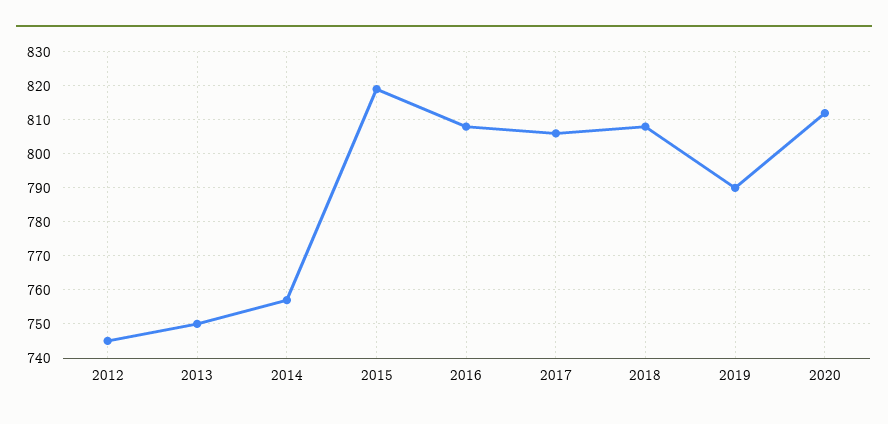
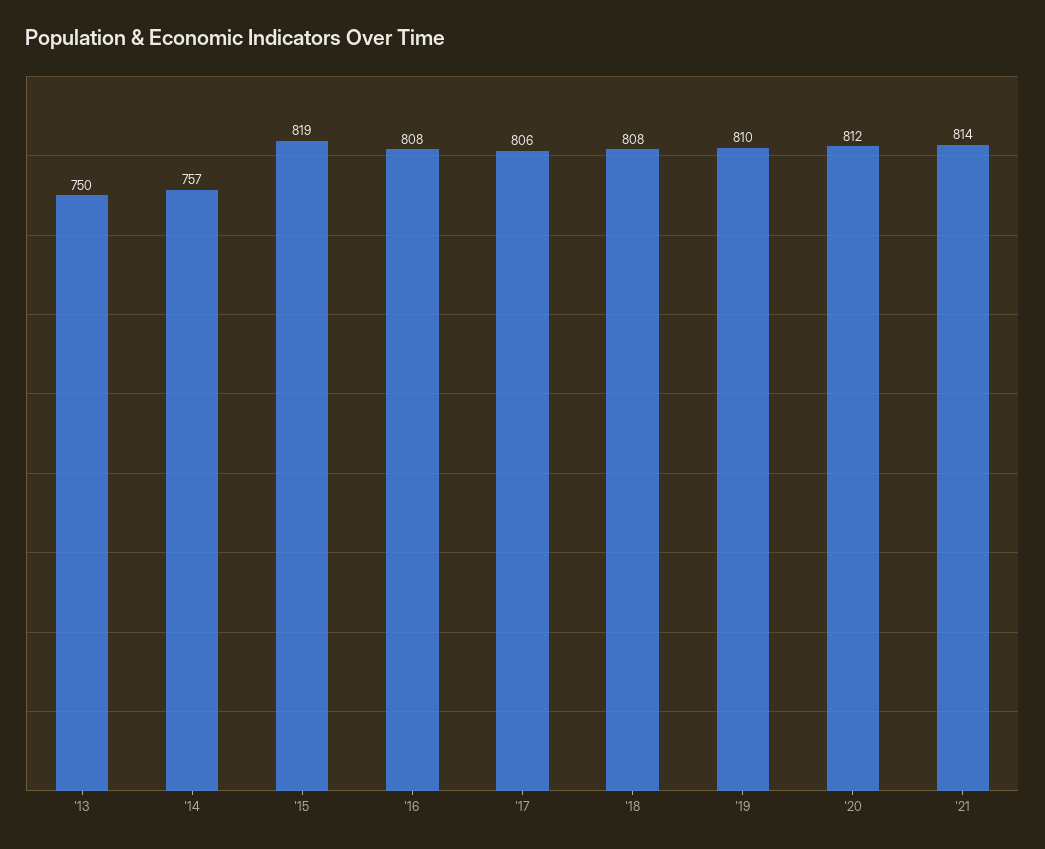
2012: 745 -> none
2019: 790 -> 810
'21: none -> 814

